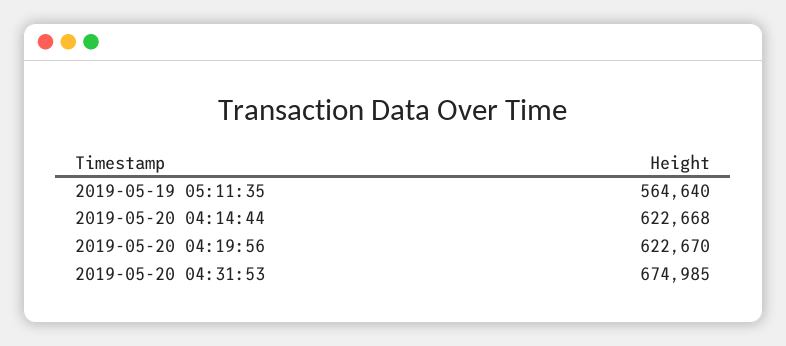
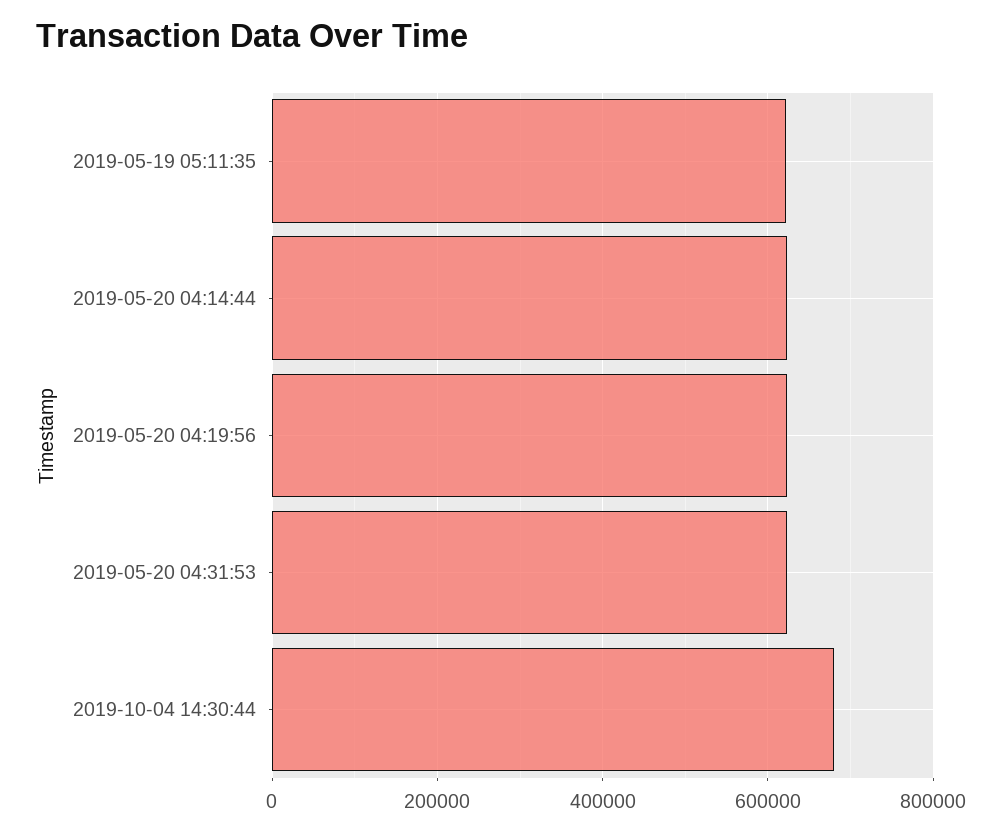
2019-05-19 05:11:35: 564640 -> 620000
2019-05-20 04:31:53: 674985 -> 620000
2019-10-04 14:30:44: none -> 680000

